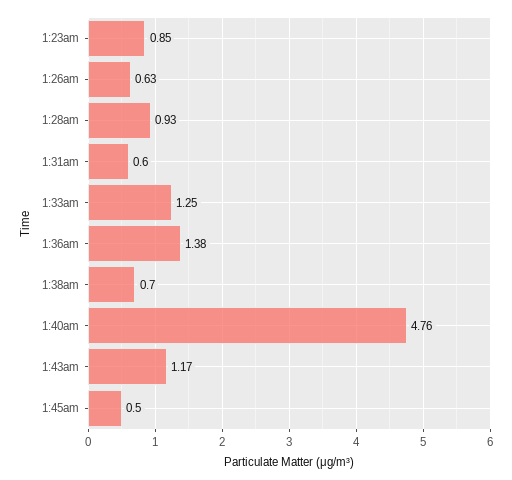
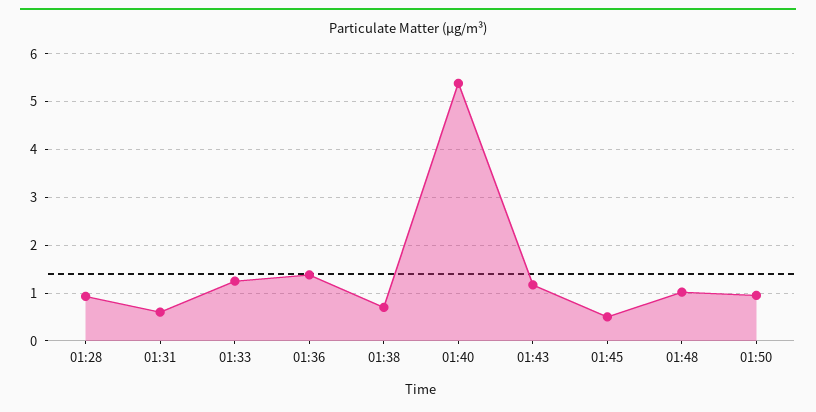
1:23am: 0.85 -> none
1:26am: 0.63 -> none
1:40am: 4.76 -> 5.4
01:48: none -> 1
01:50: none -> 1

